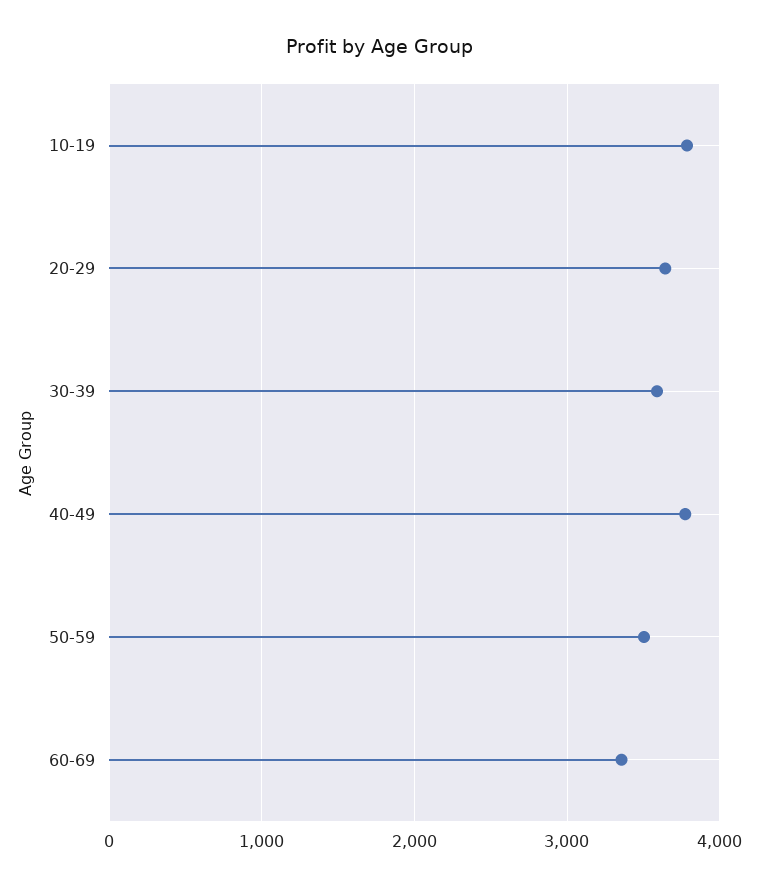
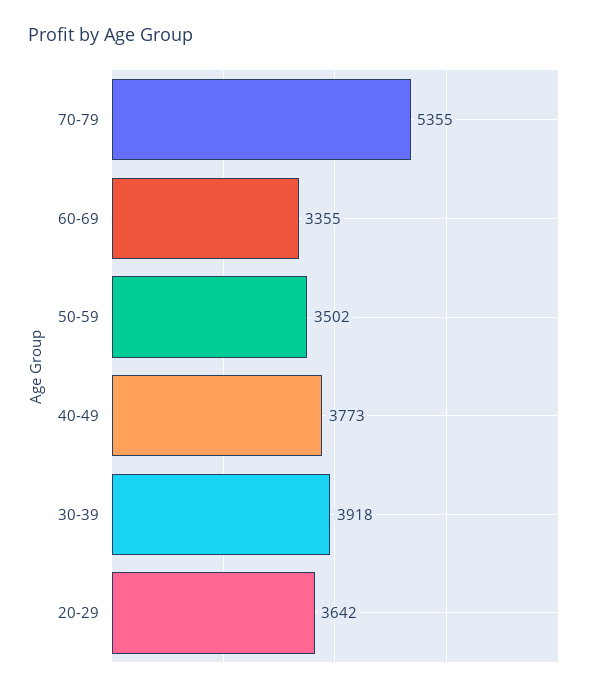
10-19: 3800 -> none
30-39: 3600 -> 3918
70-79: none -> 5355

